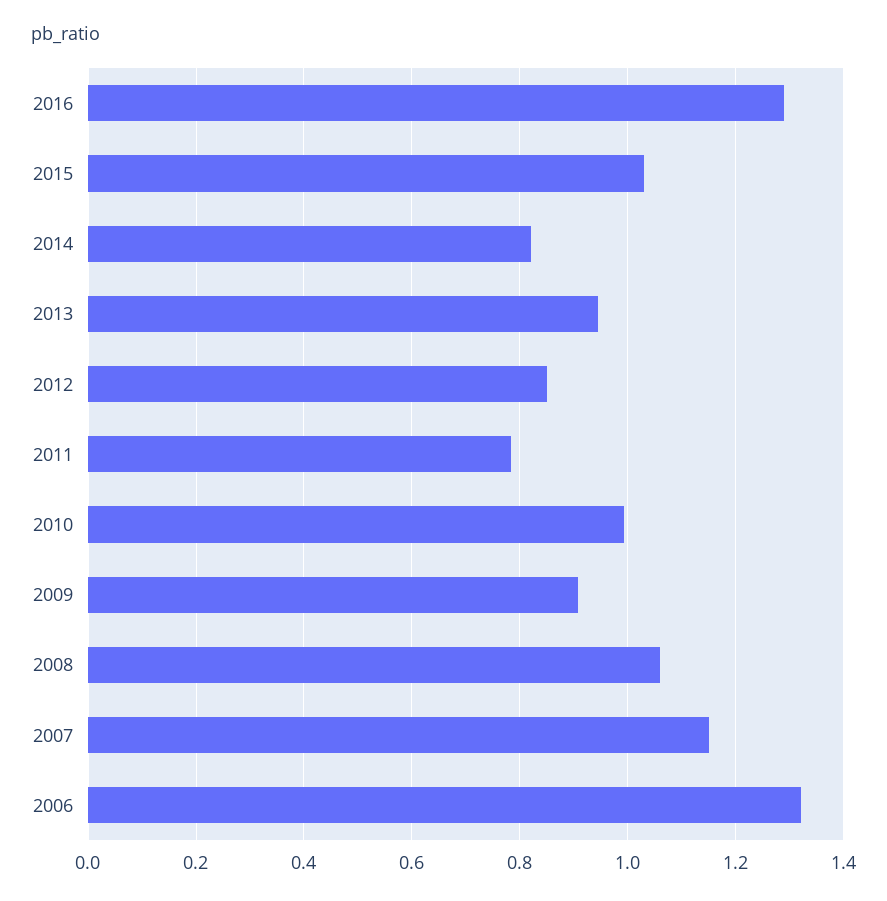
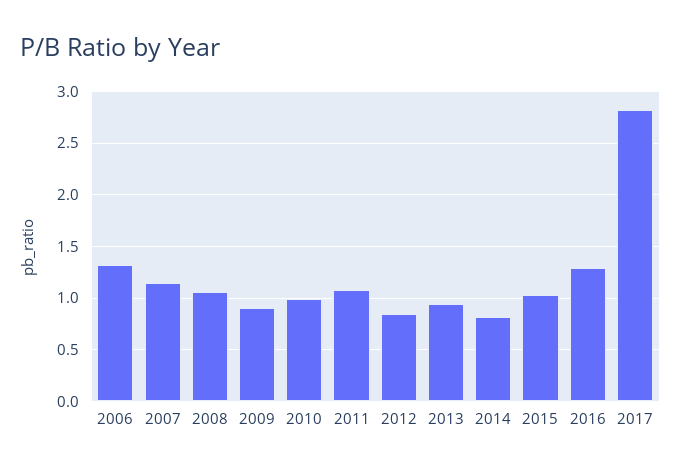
2011: 0.78 -> 1.1
2017: none -> 2.8

